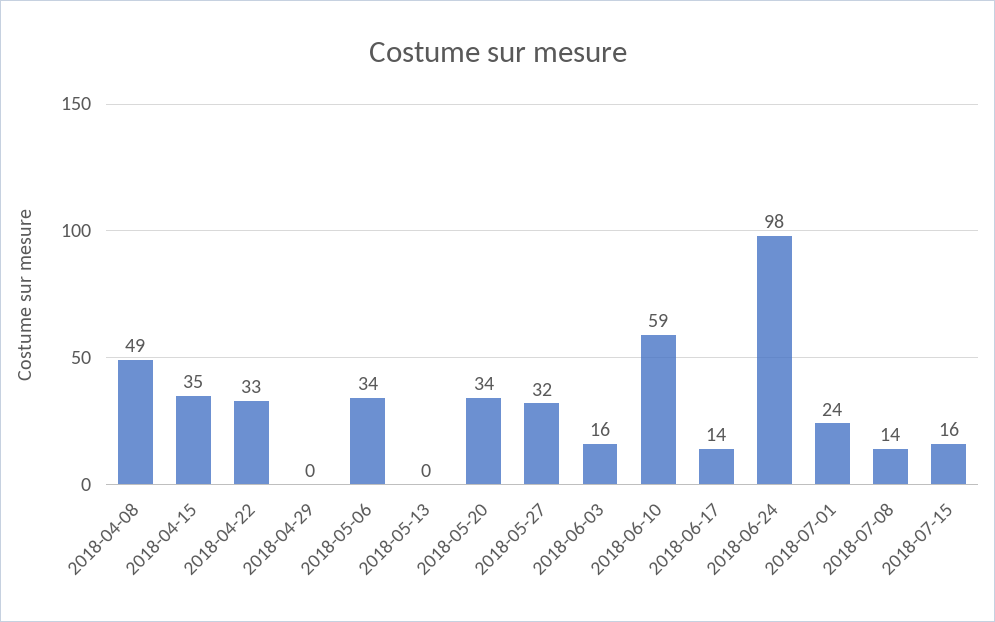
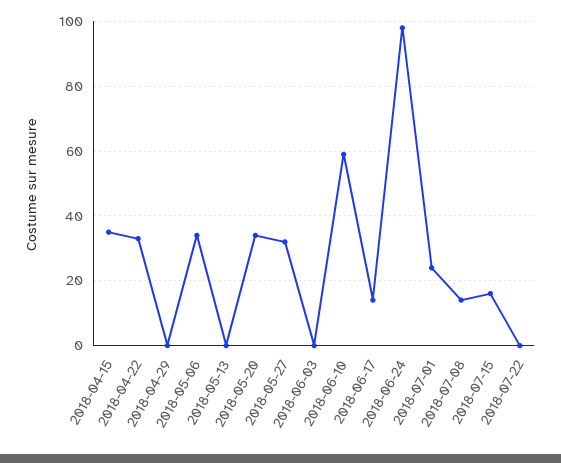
2018-04-08: 49 -> none
2018-06-03: 16 -> 0
2018-07-22: none -> 0

